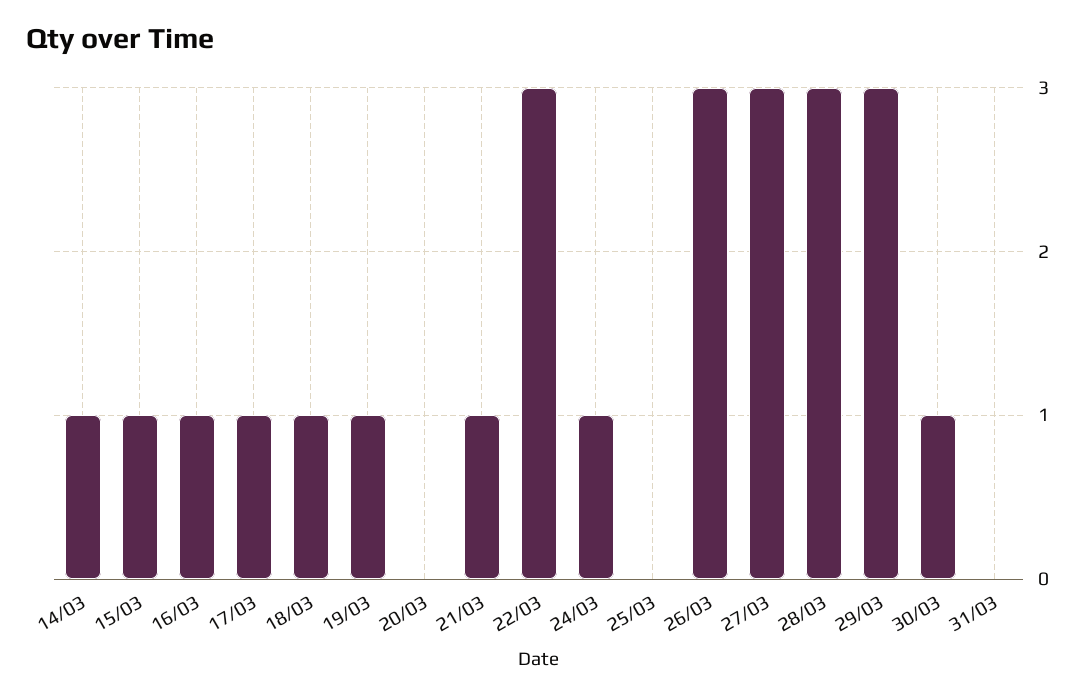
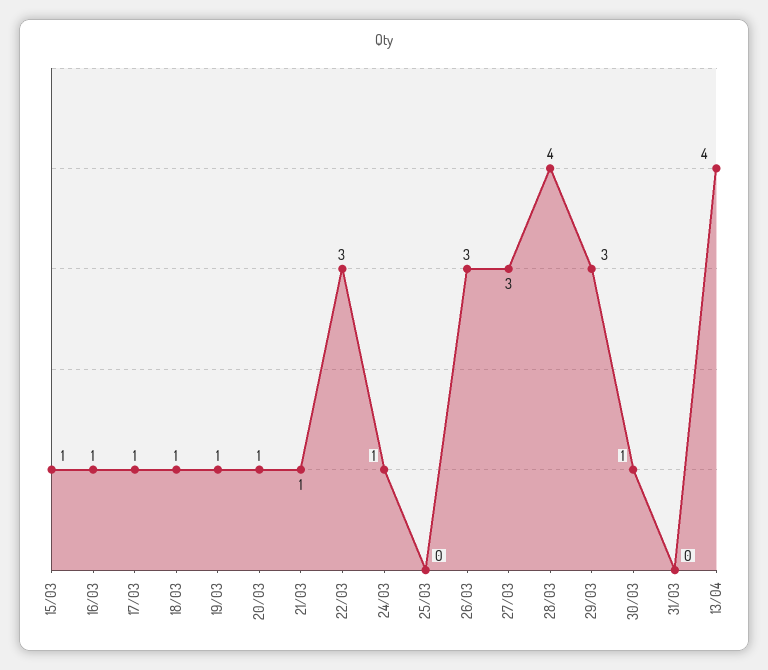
14/03: 1 -> none
20/03: 0 -> 1
28/03: 3 -> 4
13/04: none -> 4

